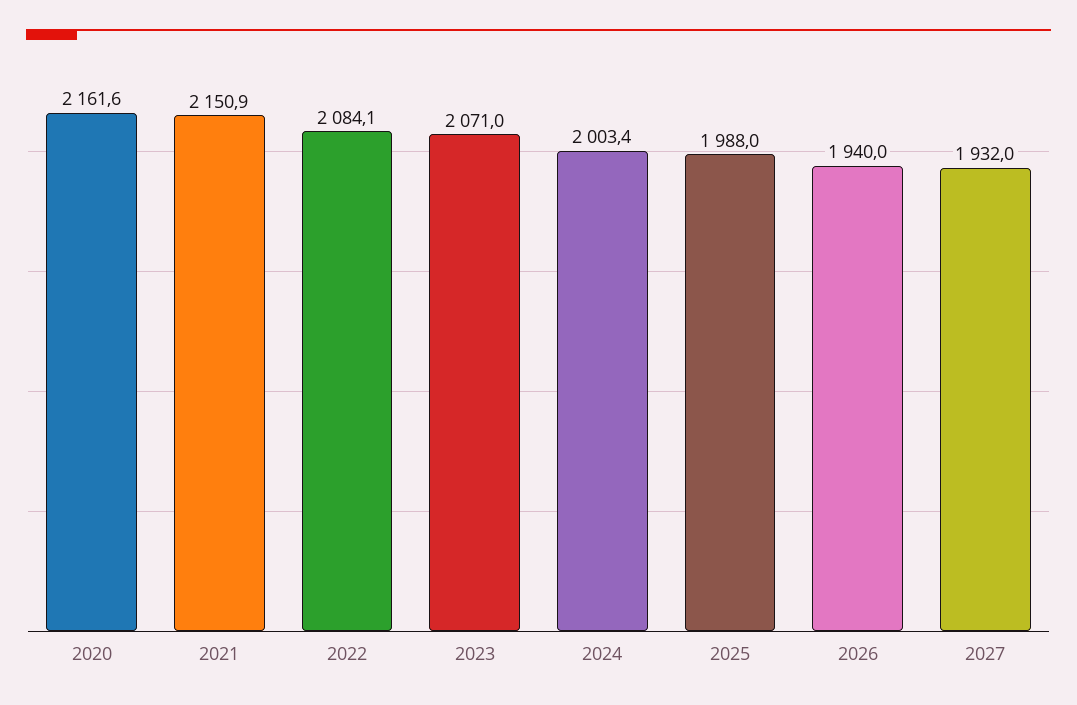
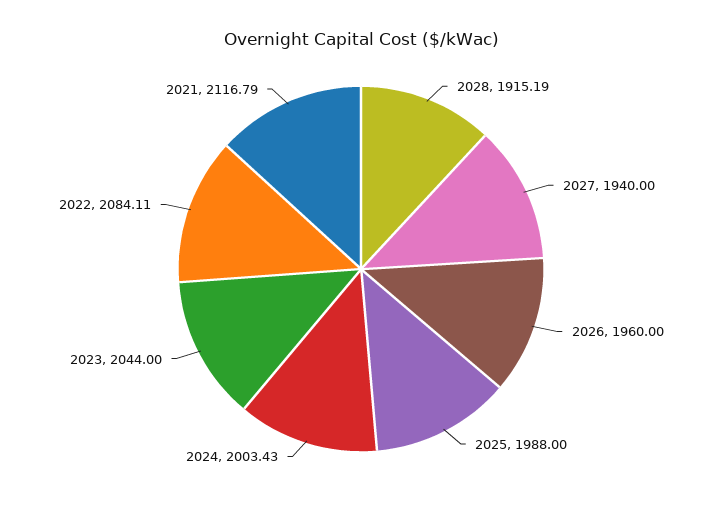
2020: 2161.6 -> none
2021: 2150.9 -> 2116.79
2023: 2071 -> 2044
2026: 1940 -> 1960
2027: 1932 -> 1940
2028: none -> 1915.19

